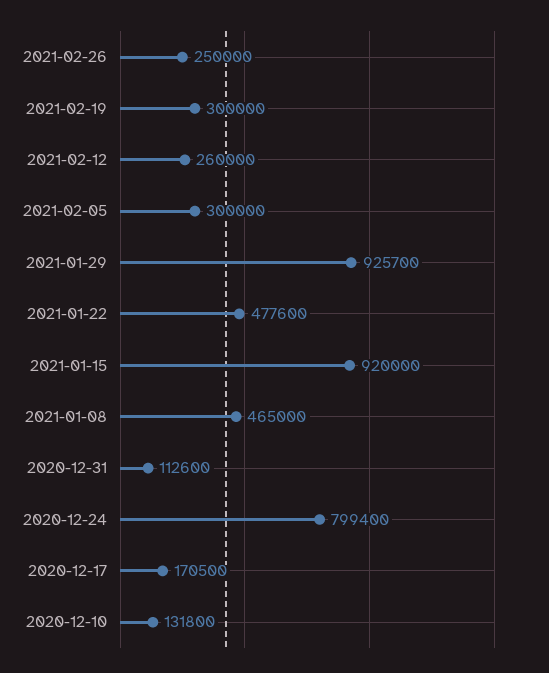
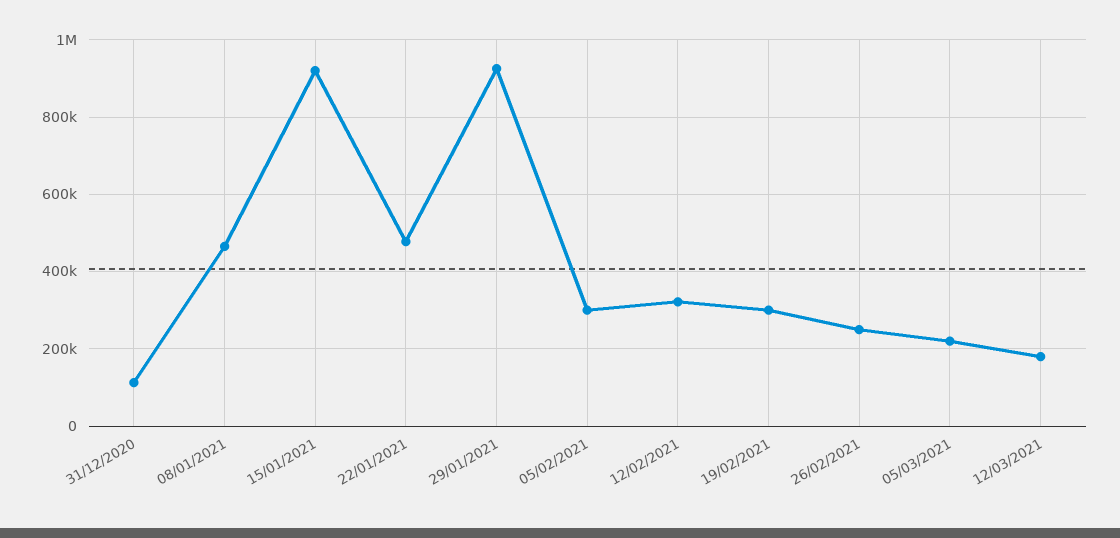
2021-02-12: 260000 -> 320000
2020-12-24: 799400 -> none
2020-12-17: 170500 -> none
2020-12-10: 131800 -> none
05/03/2021: none -> 220000
12/03/2021: none -> 180000

